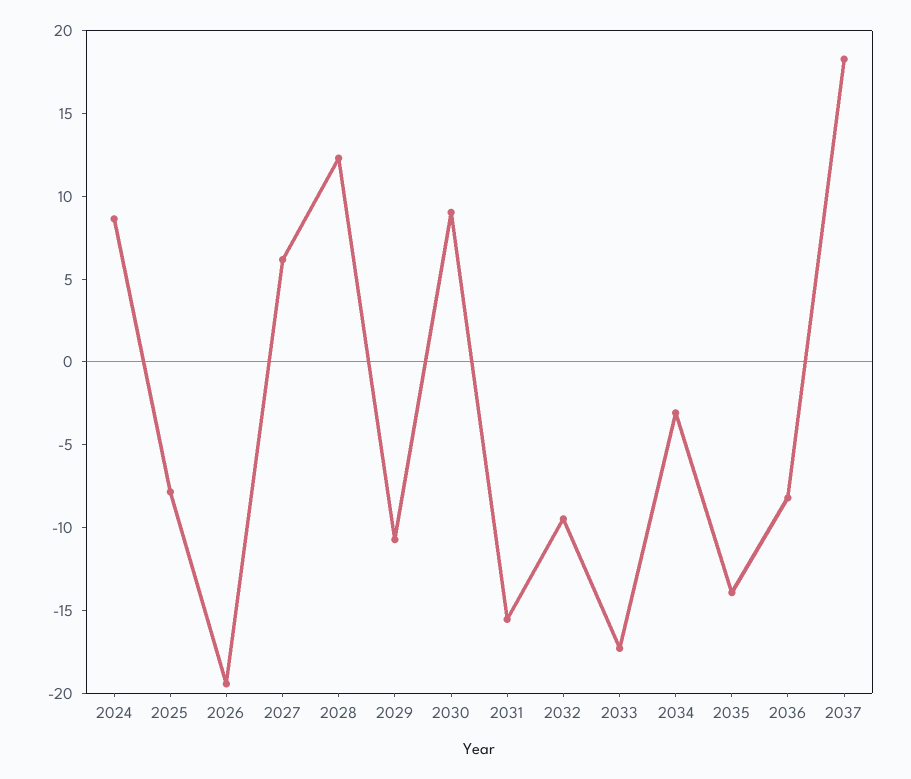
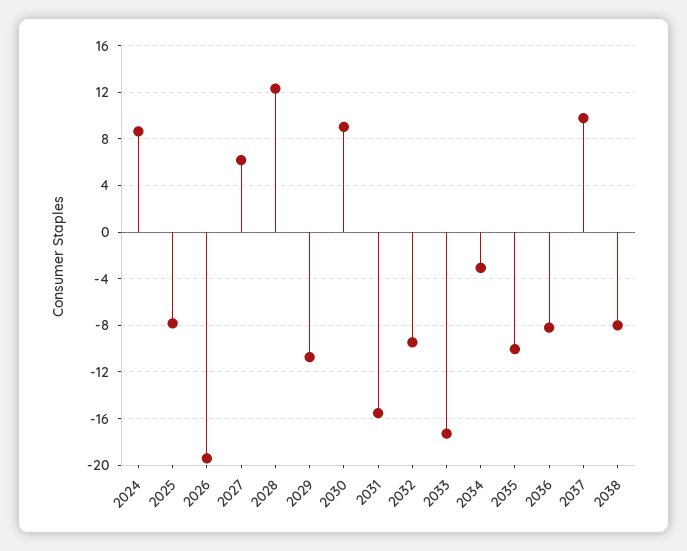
2035: -14 -> -10
2037: 18 -> 10
2038: none -> -8

